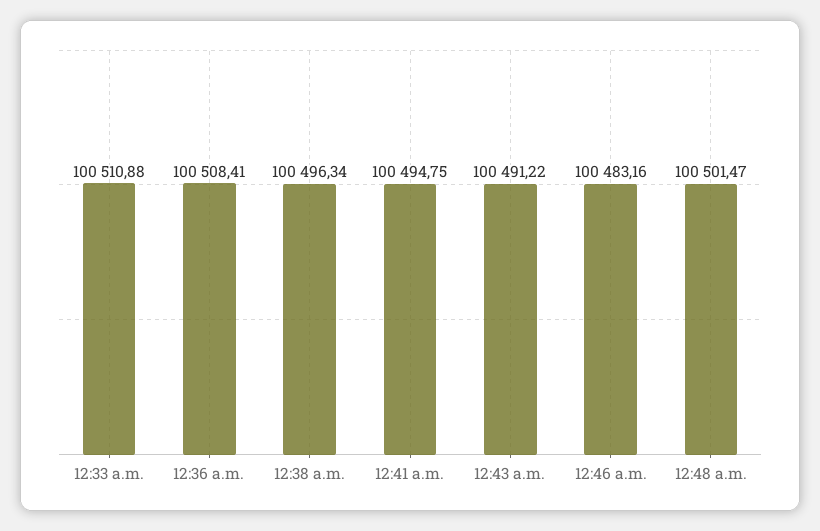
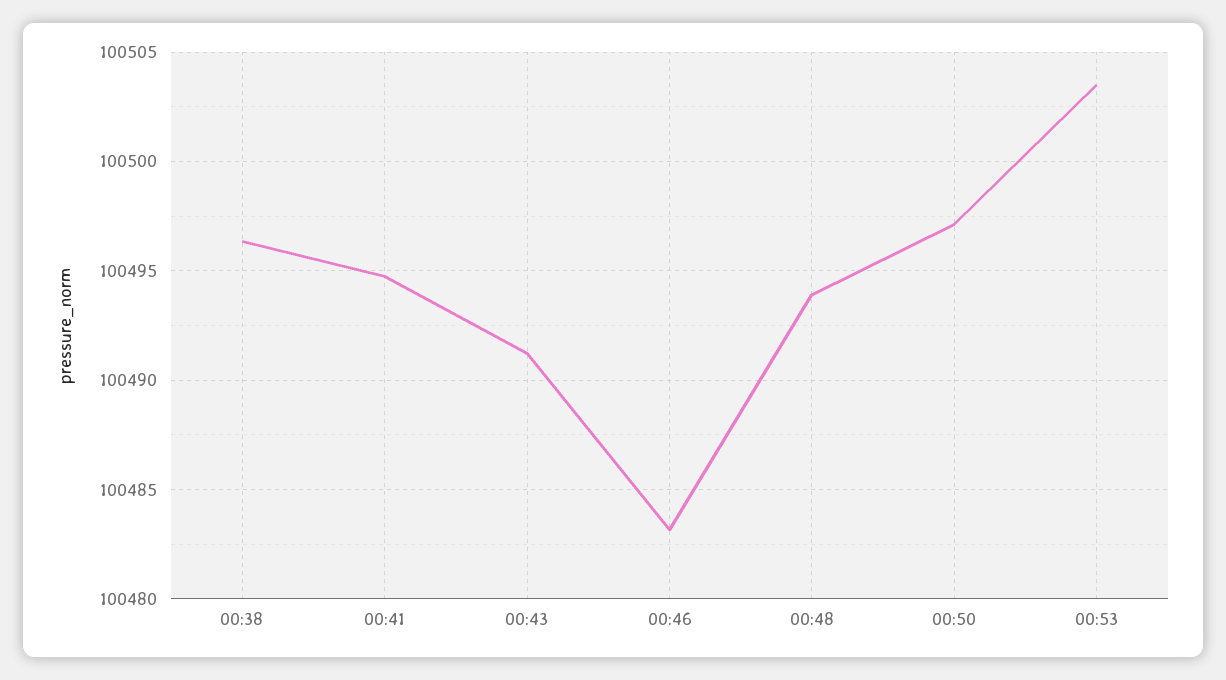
12:33 a.m.: 100510.88 -> none
12:36 a.m.: 100508.41 -> none
12:48 a.m.: 100501.47 -> 100494
00:50: none -> 100497
00:53: none -> 100503.5

